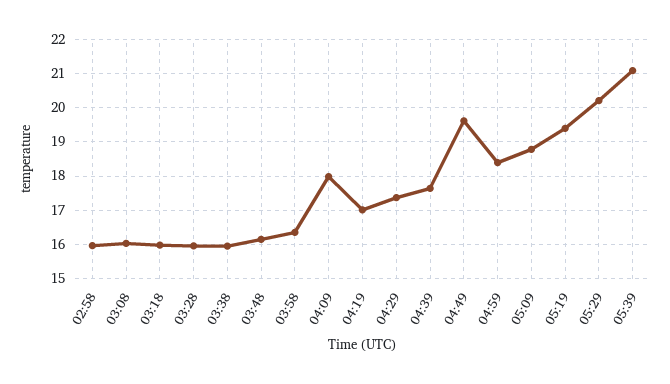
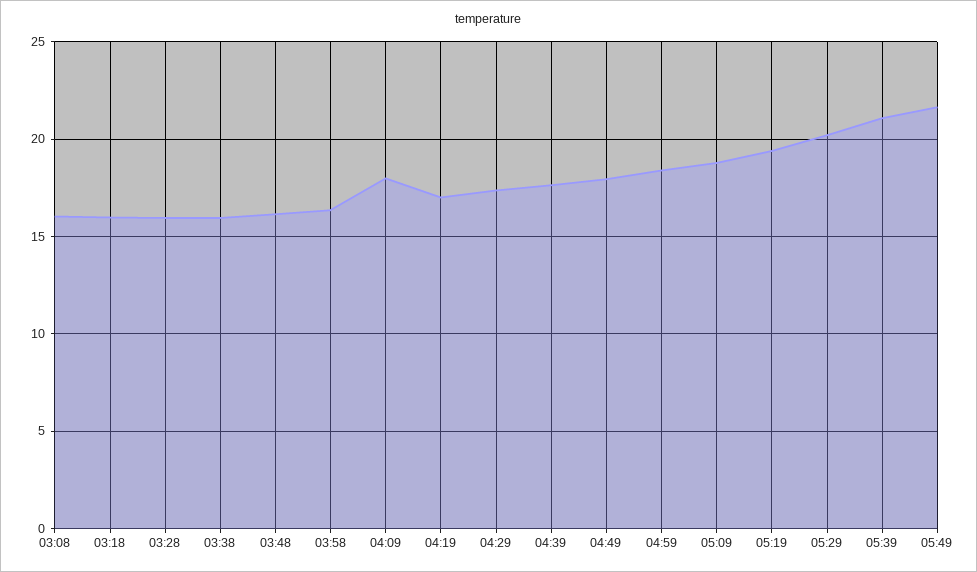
02:58: 16 -> none
04:49: 19.6 -> 18
05:49: none -> 21.5

